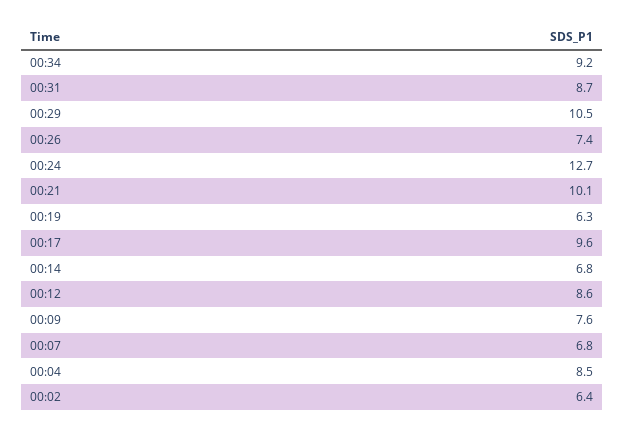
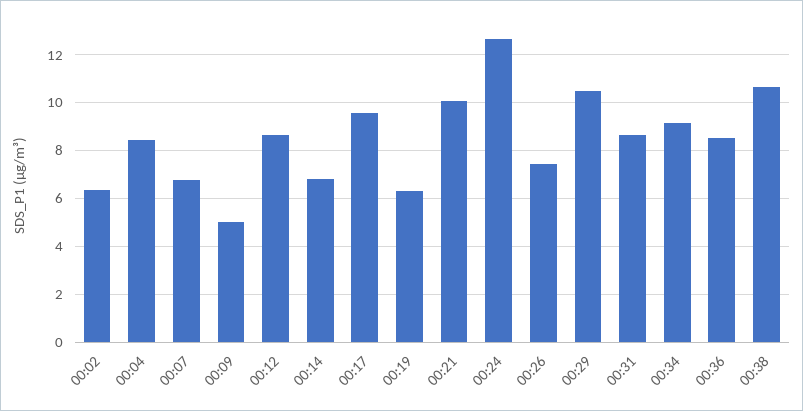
00:09: 7.6 -> 5
00:36: none -> 8.5
00:38: none -> 10.5

